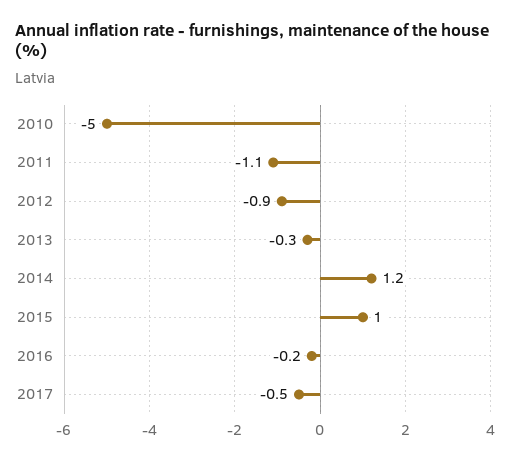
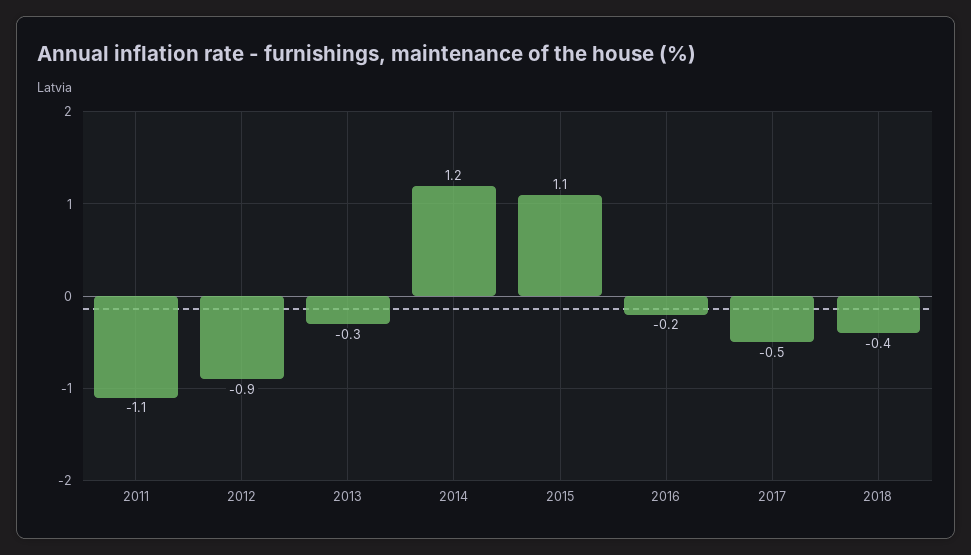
2010: -5 -> none
2015: 1 -> 1.1
2018: none -> -0.4

